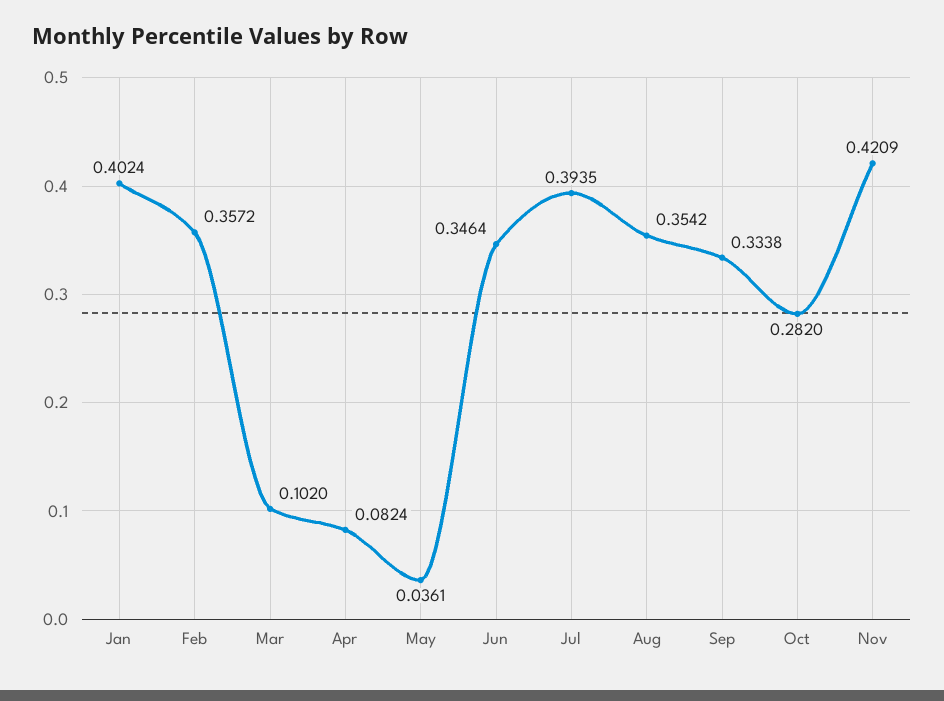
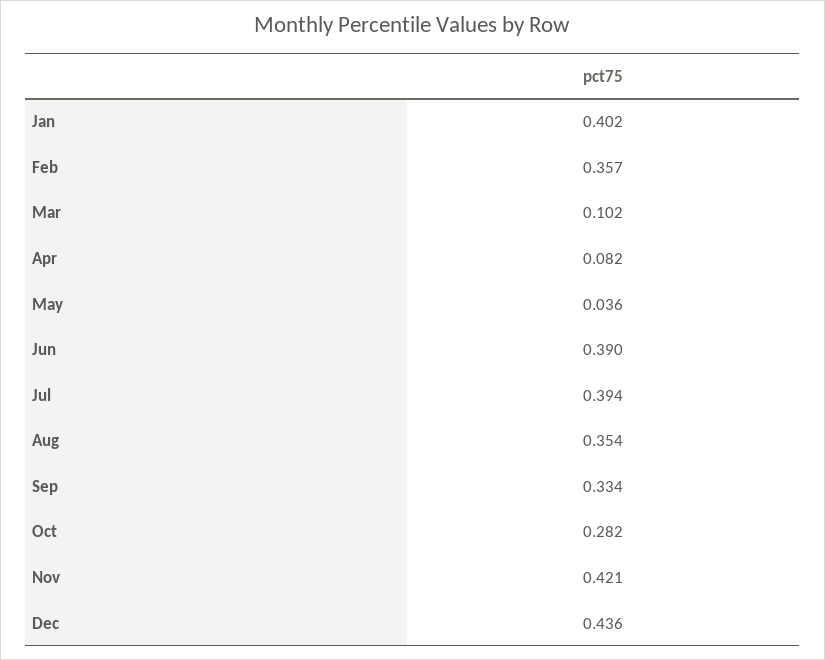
Jun: 0.3464 -> 0.39
Dec: none -> 0.436

